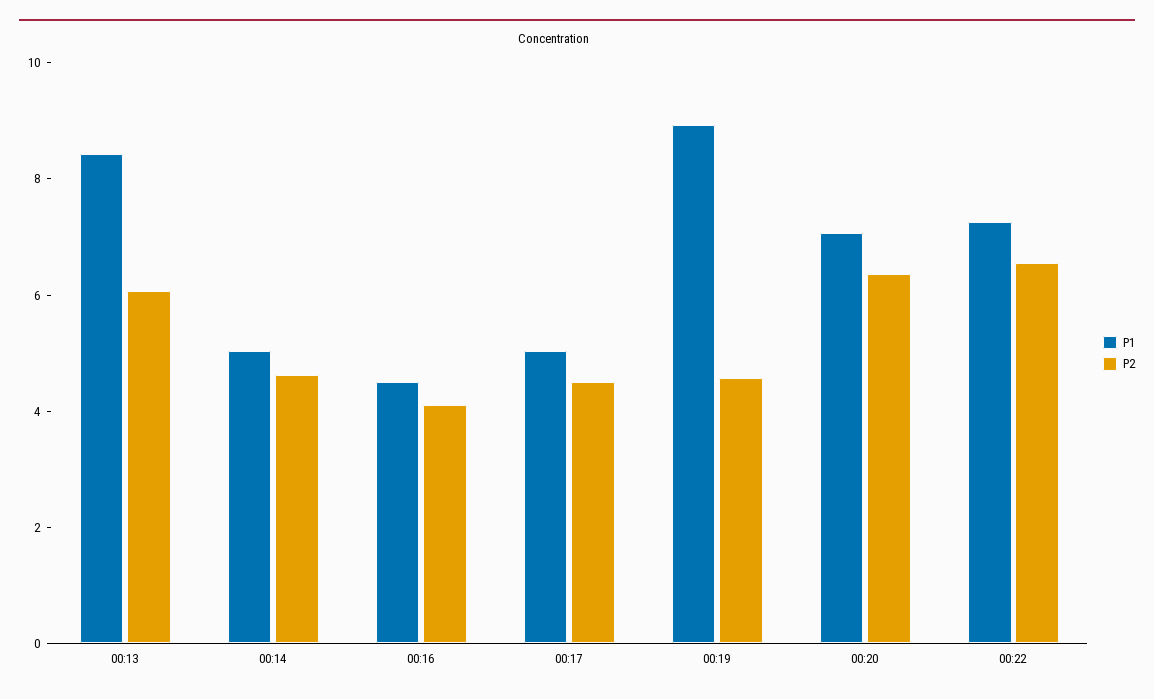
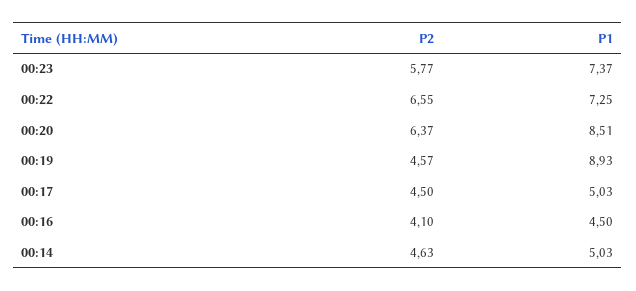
P1, 00:13: 8.5 -> none
P2, 00:13: 6 -> none
P1, 00:20: 7 -> 8.51
P2, 00:23: none -> 5.77
P1, 00:23: none -> 7.37

